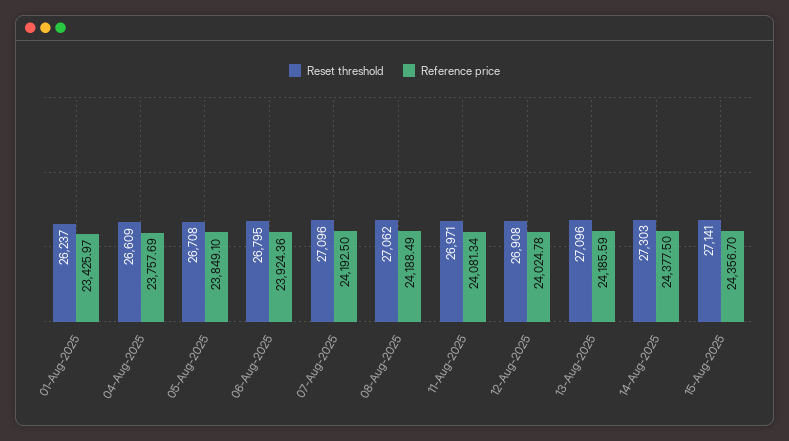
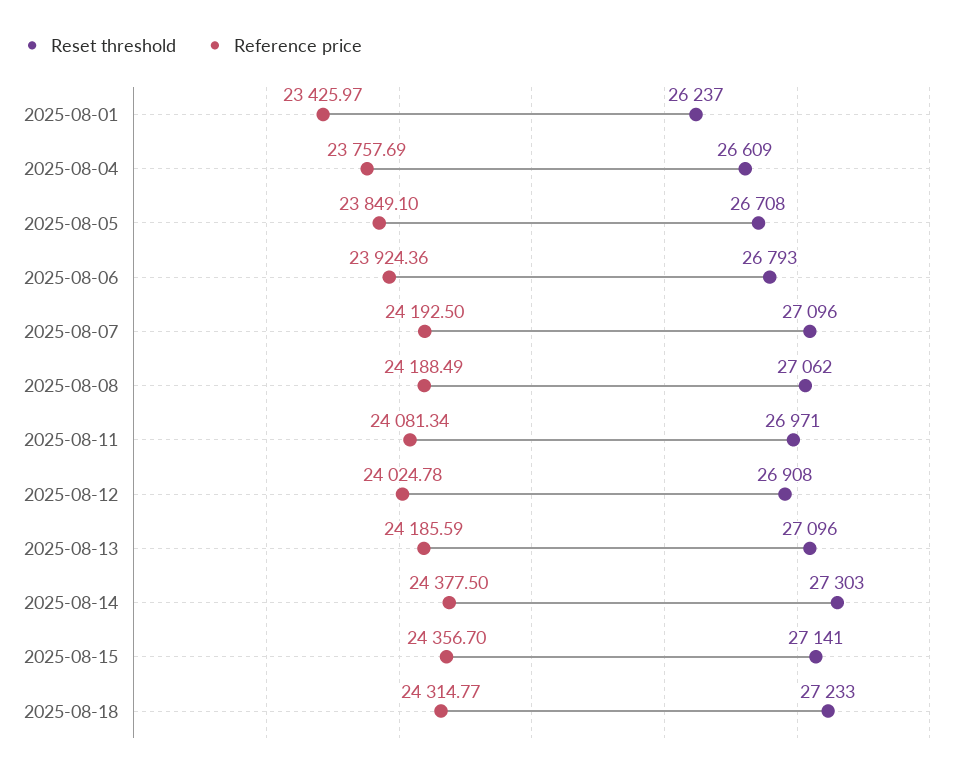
Reset threshold, 06-Aug-2025: 26795 -> 26793
Reset threshold, 2025-08-18: none -> 27233
Reference price, 2025-08-18: none -> 24314.77

